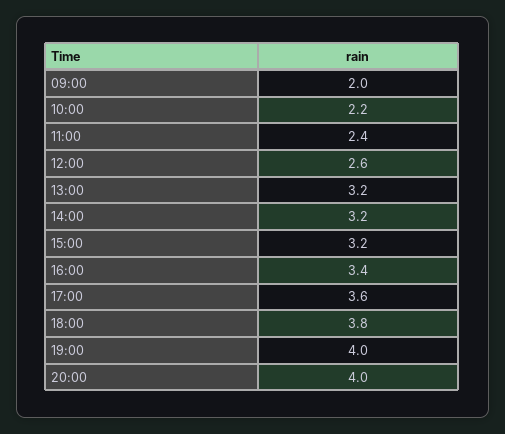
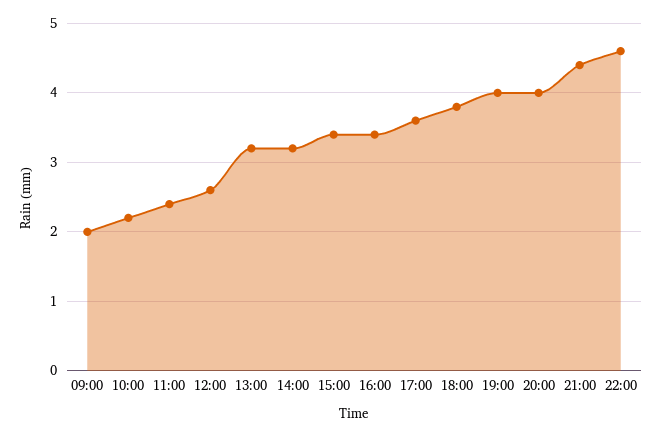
15:00: 3.2 -> 3.4
21:00: none -> 4.4
22:00: none -> 4.6

